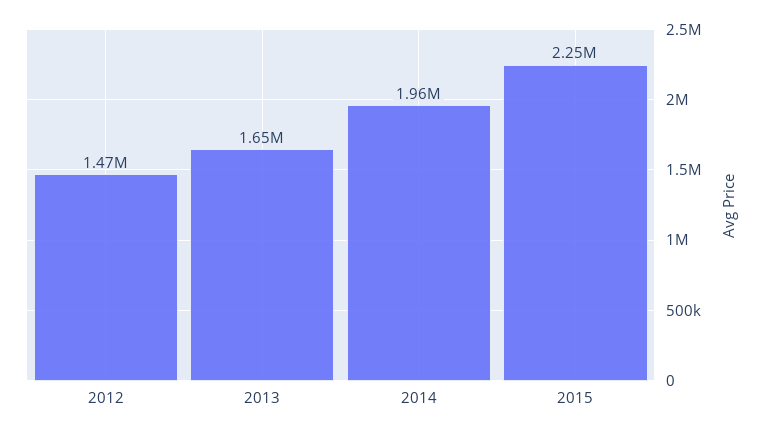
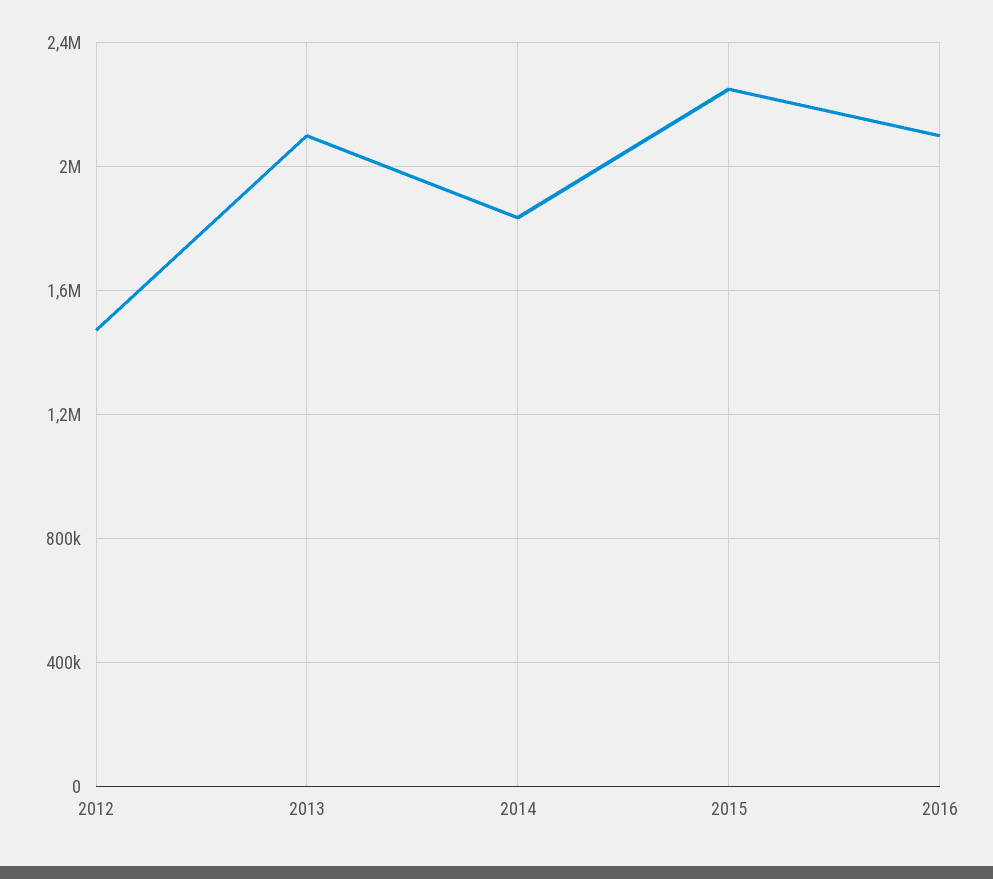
2013: 1650000 -> 2100000
2014: 1960000 -> 1850000
2016: none -> 2100000

